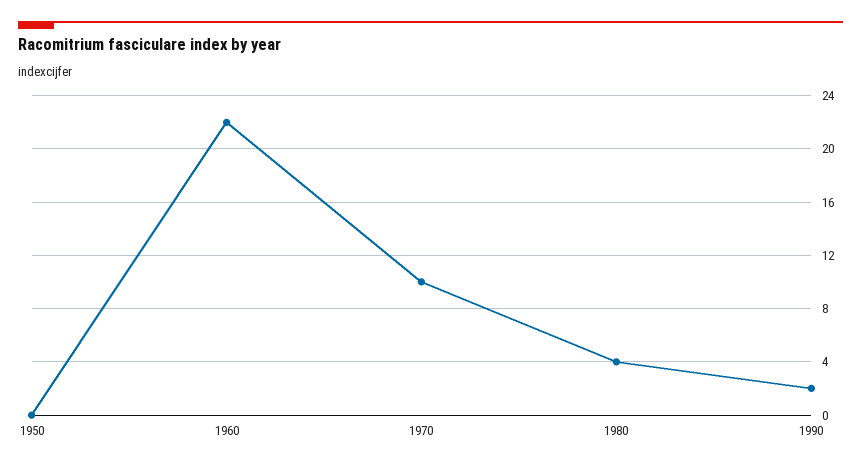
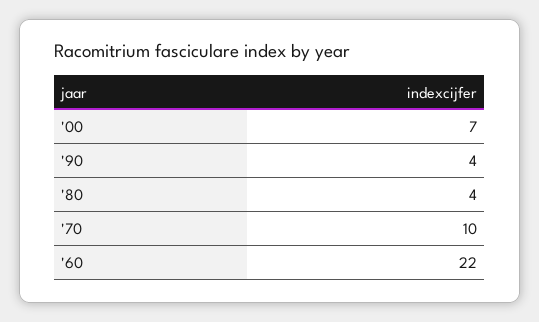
1950: 0 -> none
1990: 2 -> 4
'00: none -> 7

